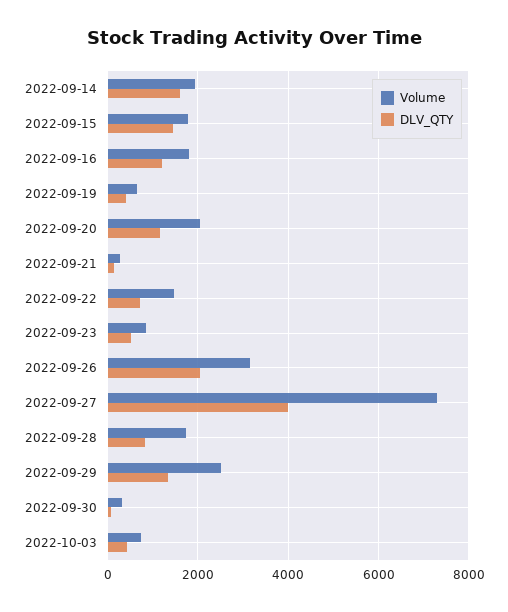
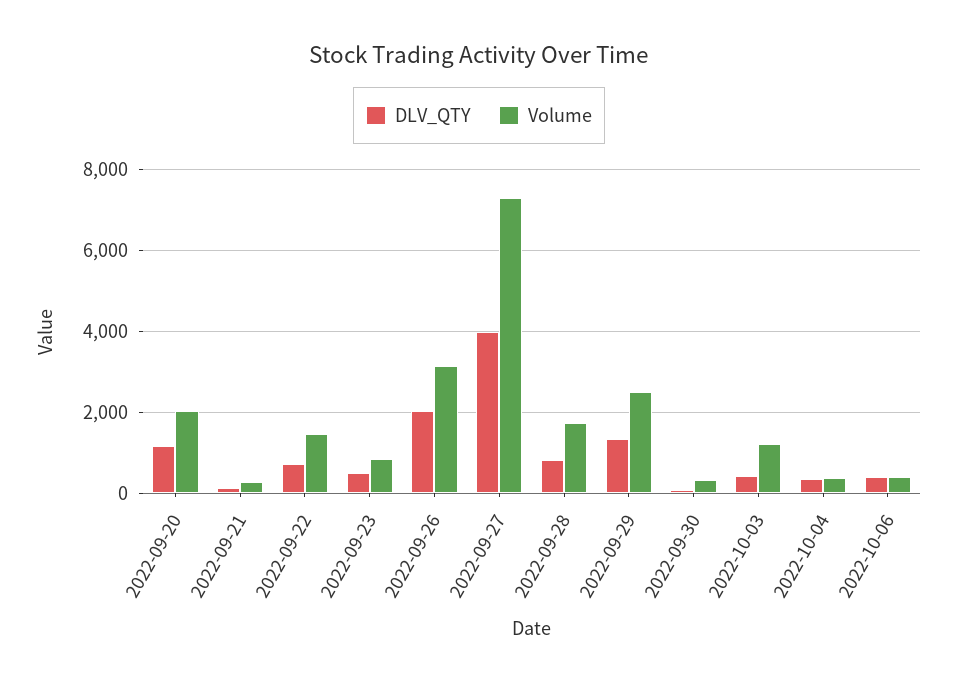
Volume, 2022-09-14: 2000 -> none
DLV_QTY, 2022-09-14: 1600 -> none
Volume, 2022-09-15: 1800 -> none
DLV_QTY, 2022-09-15: 1400 -> none
Volume, 2022-09-16: 1800 -> none
DLV_QTY, 2022-09-16: 1200 -> none
Volume, 2022-09-19: 600 -> none
DLV_QTY, 2022-09-19: 400 -> none
Volume, 2022-10-03: 800 -> 1200
DLV_QTY, 2022-10-04: none -> 400
Volume, 2022-10-04: none -> 400
DLV_QTY, 2022-10-06: none -> 400
Volume, 2022-10-06: none -> 400

